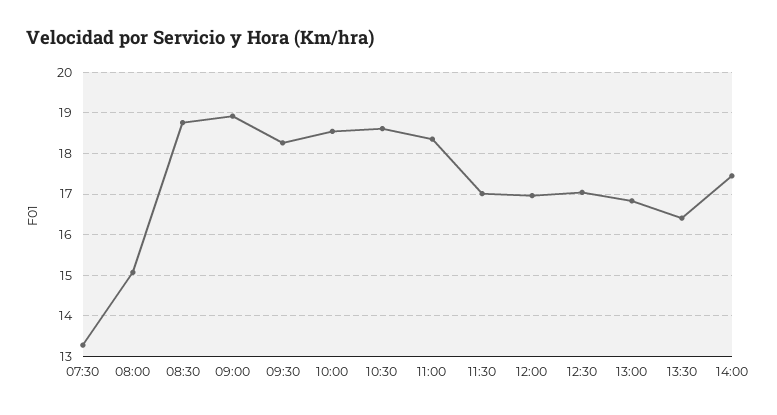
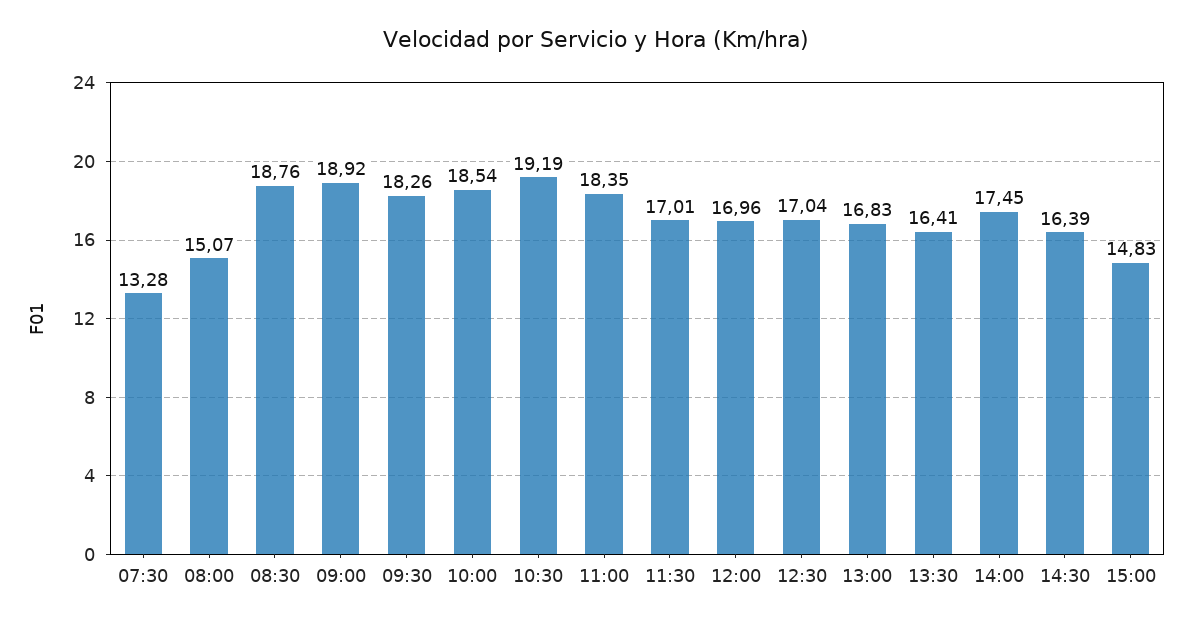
10:30: 18.6 -> 19.19
14:30: none -> 16.39
15:00: none -> 14.83

